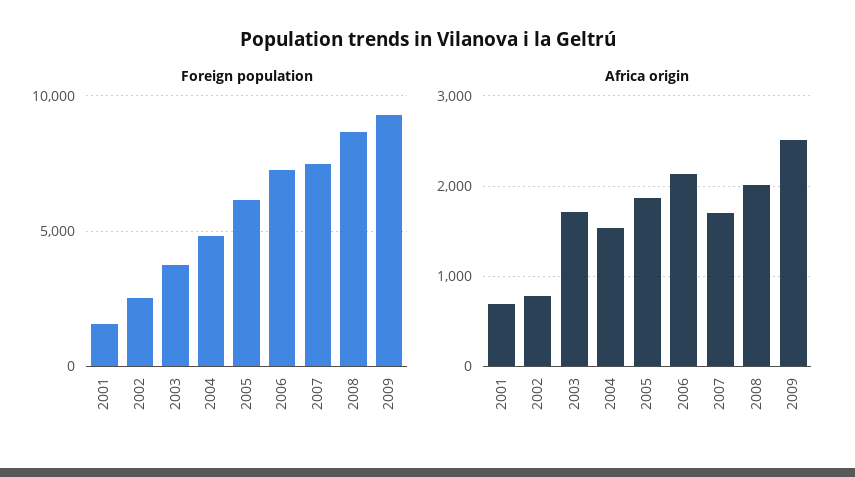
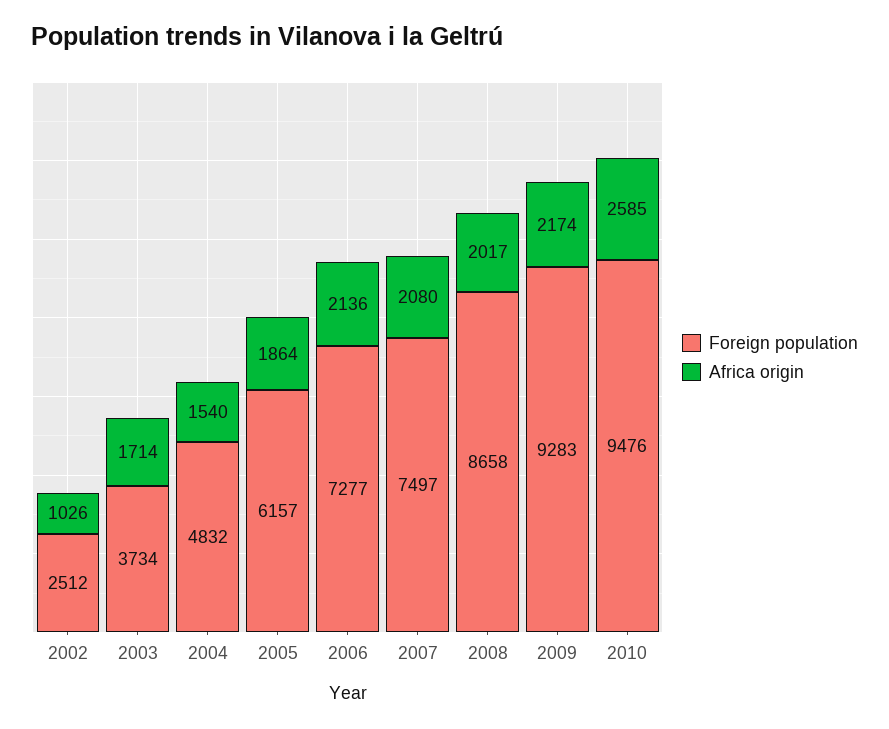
Foreign population, 2001: 1500 -> none
Africa origin, 2001: 700 -> none
Africa origin, 2002: 800 -> 1026
Africa origin, 2007: 1700 -> 2080
Africa origin, 2009: 2500 -> 2174
Foreign population, 2010: none -> 9476
Africa origin, 2010: none -> 2585

